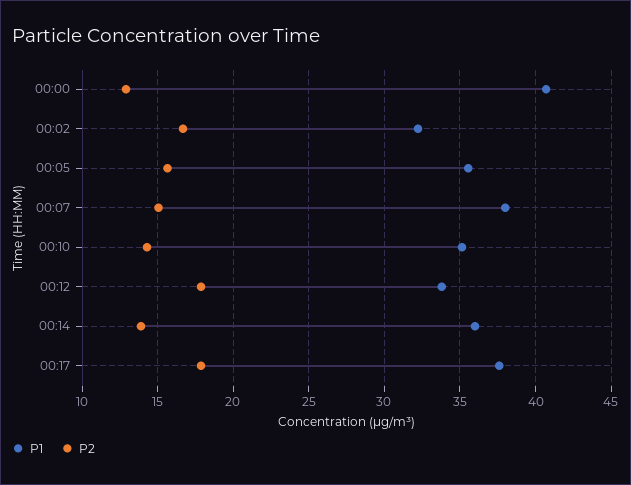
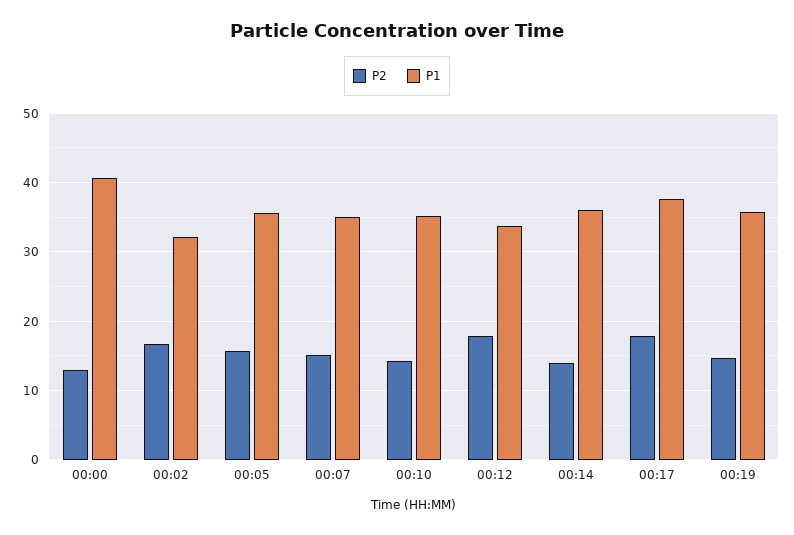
P1, 00:07: 38 -> 35
P2, 00:19: none -> 15
P1, 00:19: none -> 36

